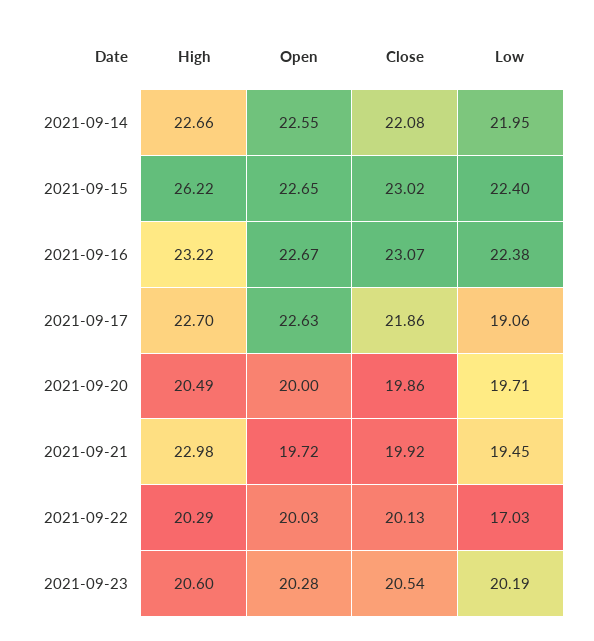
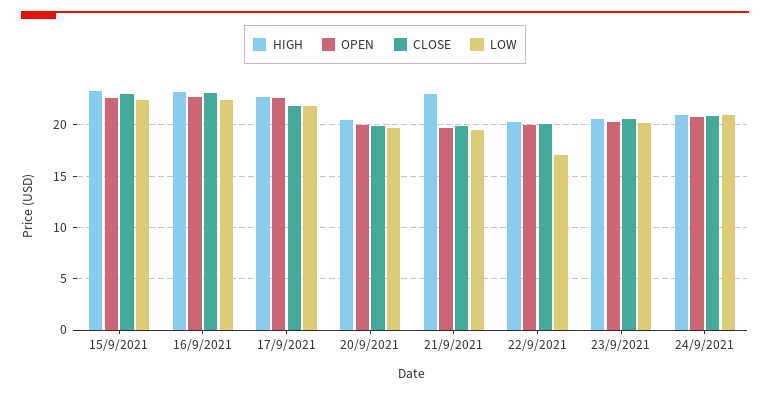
High, 2021-09-14: 22.66 -> none
Open, 2021-09-14: 22.55 -> none
Close, 2021-09-14: 22.08 -> none
Low, 2021-09-14: 21.95 -> none
High, 2021-09-15: 26.22 -> 23
Low, 2021-09-17: 19.06 -> 22
High, 24/9/2021: none -> 21
Open, 24/9/2021: none -> 21
Close, 24/9/2021: none -> 21
Low, 24/9/2021: none -> 21

